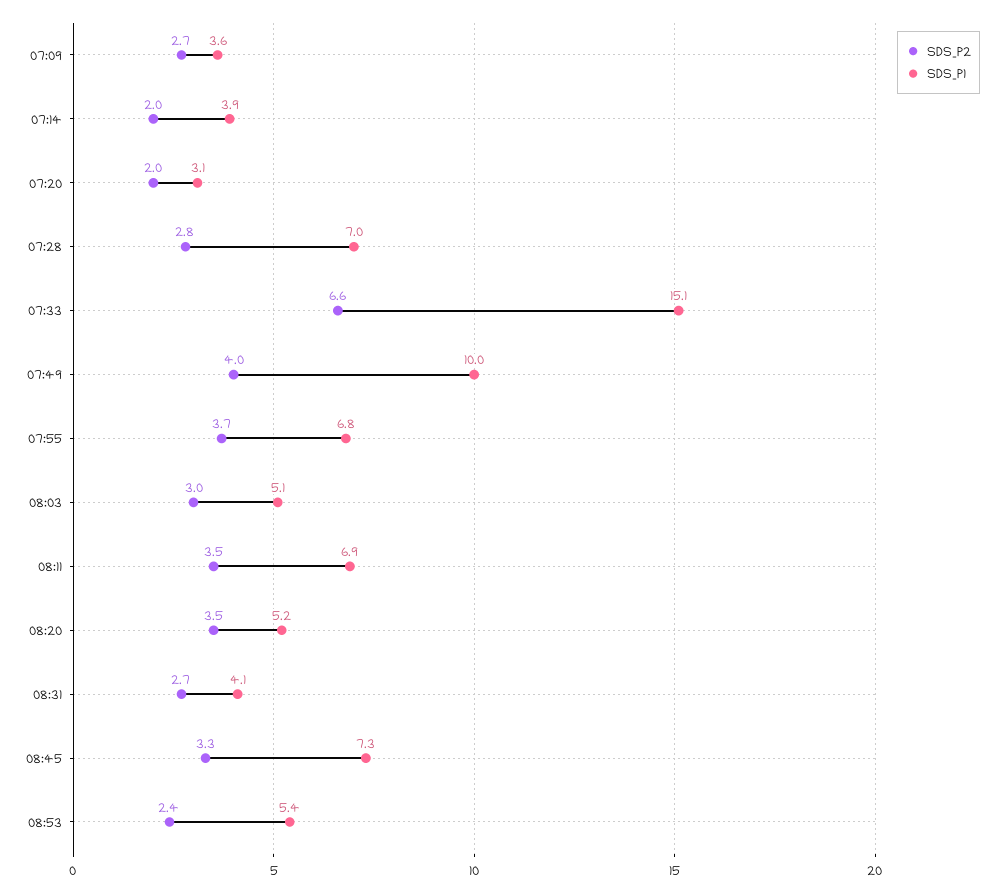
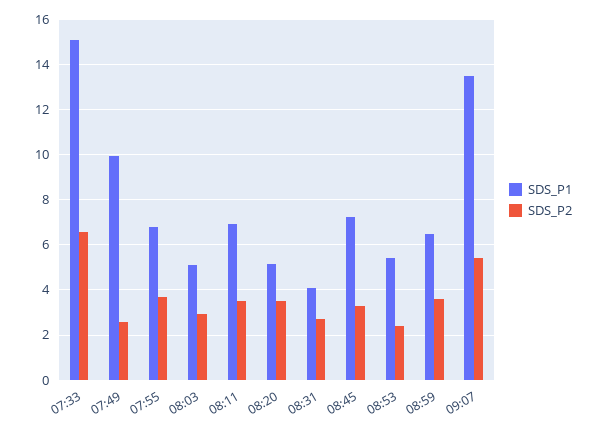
SDS_P2, 07:09: 2.7 -> none
SDS_P1, 07:09: 3.6 -> none
SDS_P2, 07:14: 2 -> none
SDS_P1, 07:14: 3.9 -> none
SDS_P2, 07:20: 2 -> none
SDS_P1, 07:20: 3.1 -> none
SDS_P2, 07:28: 2.8 -> none
SDS_P1, 07:28: 7 -> none
SDS_P2, 07:49: 4 -> 2.5
SDS_P1, 08:59: none -> 6.5
SDS_P2, 08:59: none -> 3.5
SDS_P1, 09:07: none -> 13.5
SDS_P2, 09:07: none -> 5.5

